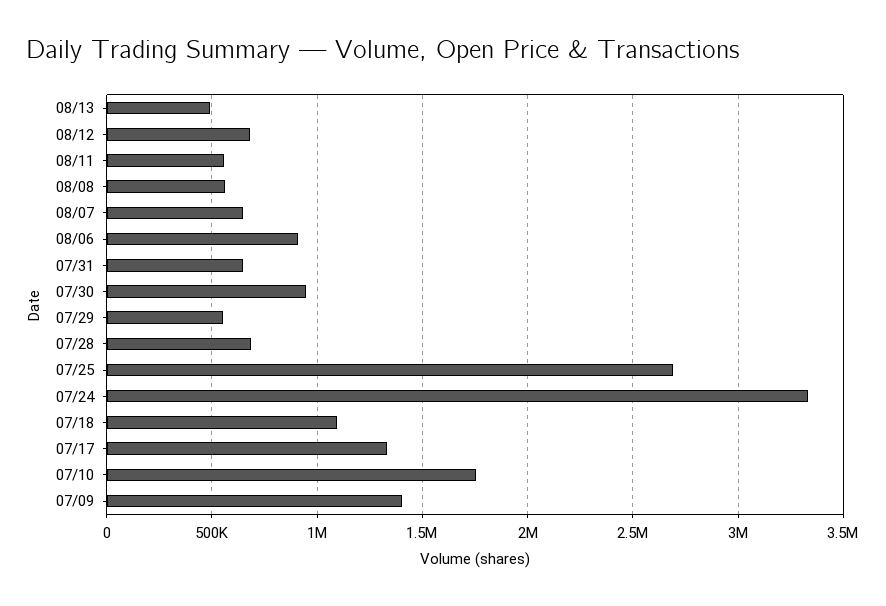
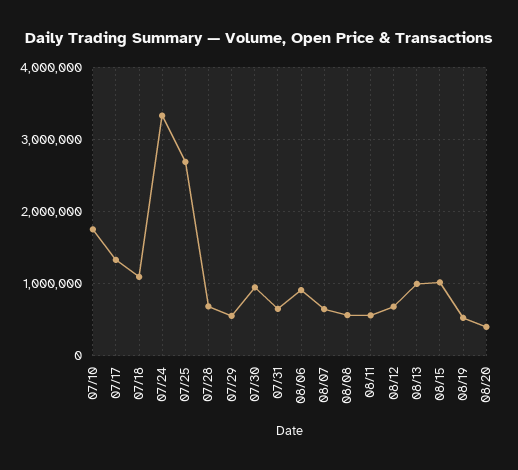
08/13: 500000 -> 1000000
07/09: 1400000 -> none
08/15: none -> 1000000
08/19: none -> 500000
08/20: none -> 400000

